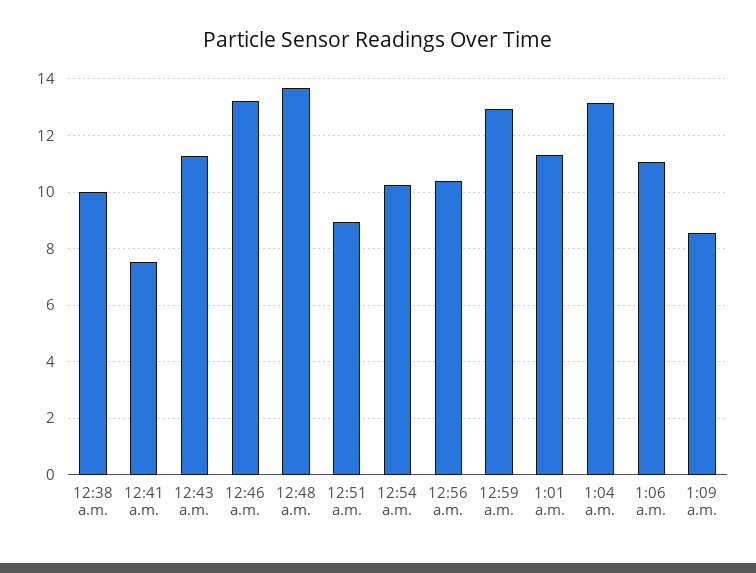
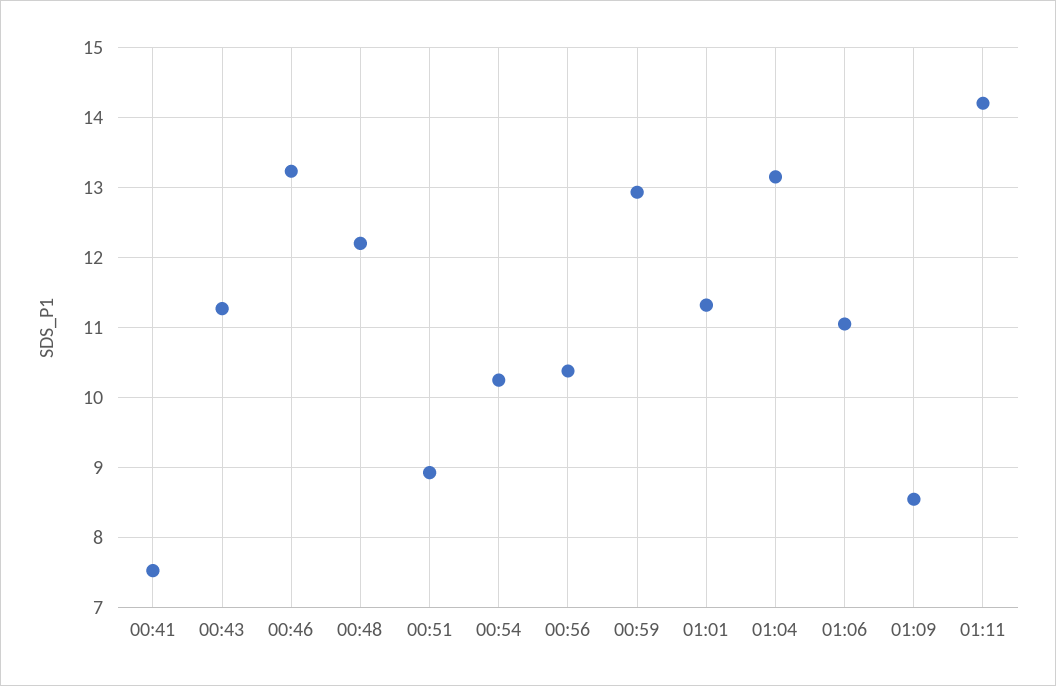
12:38 a.m.: 10 -> none
12:48 a.m.: 13.75 -> 12.2
01:11: none -> 14.2

